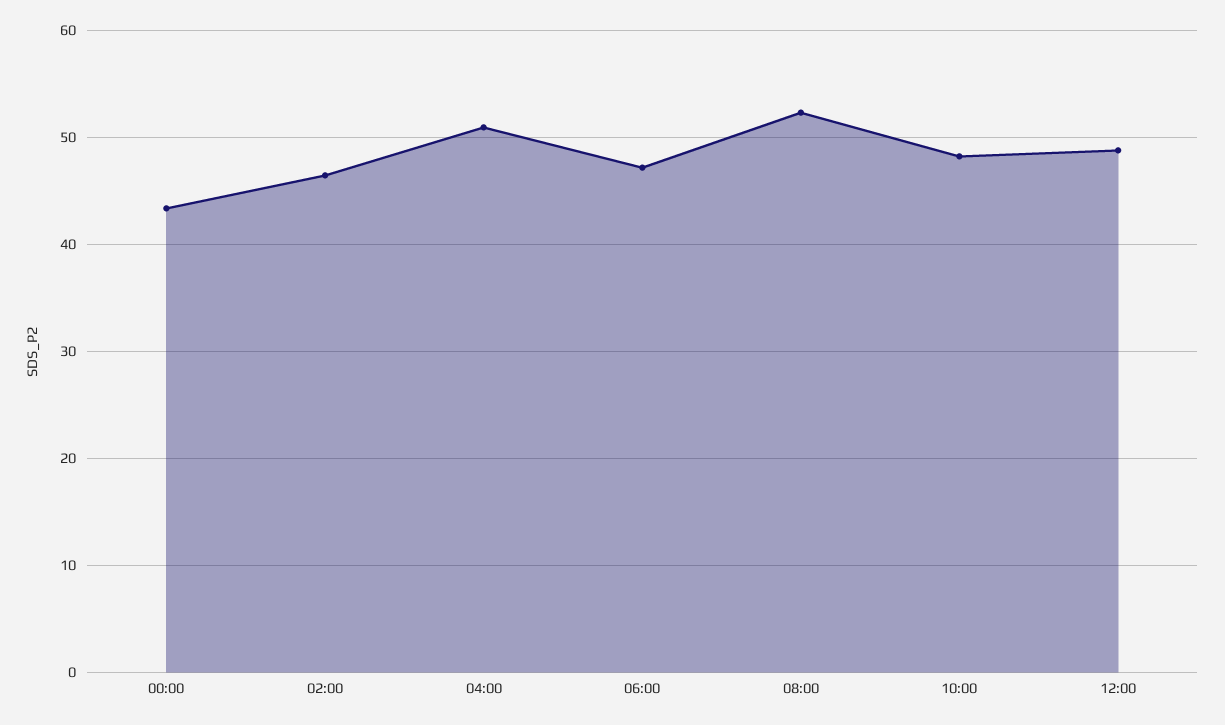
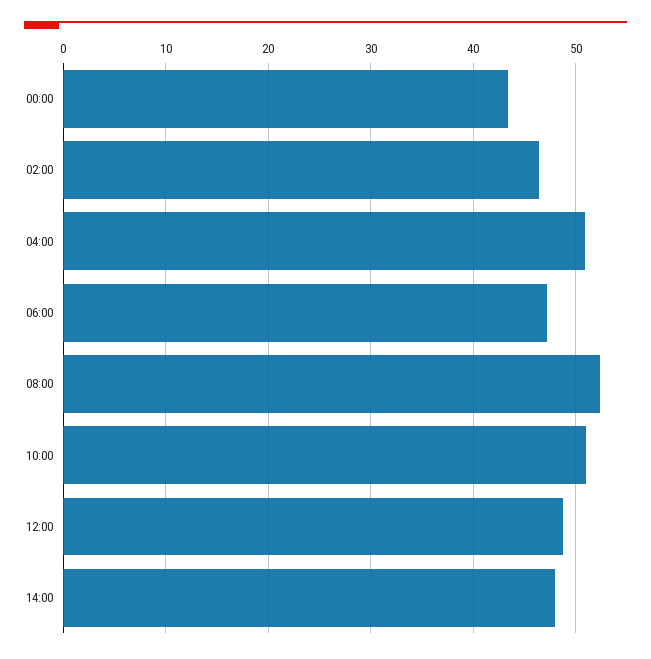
10:00: 48 -> 51
14:00: none -> 48

